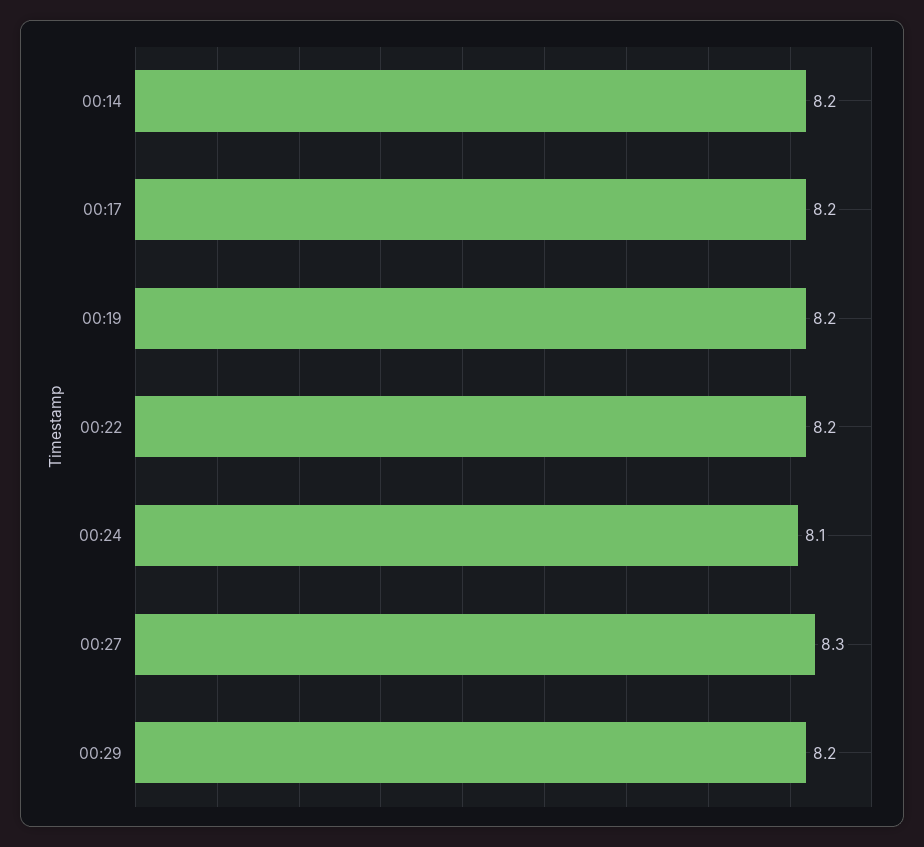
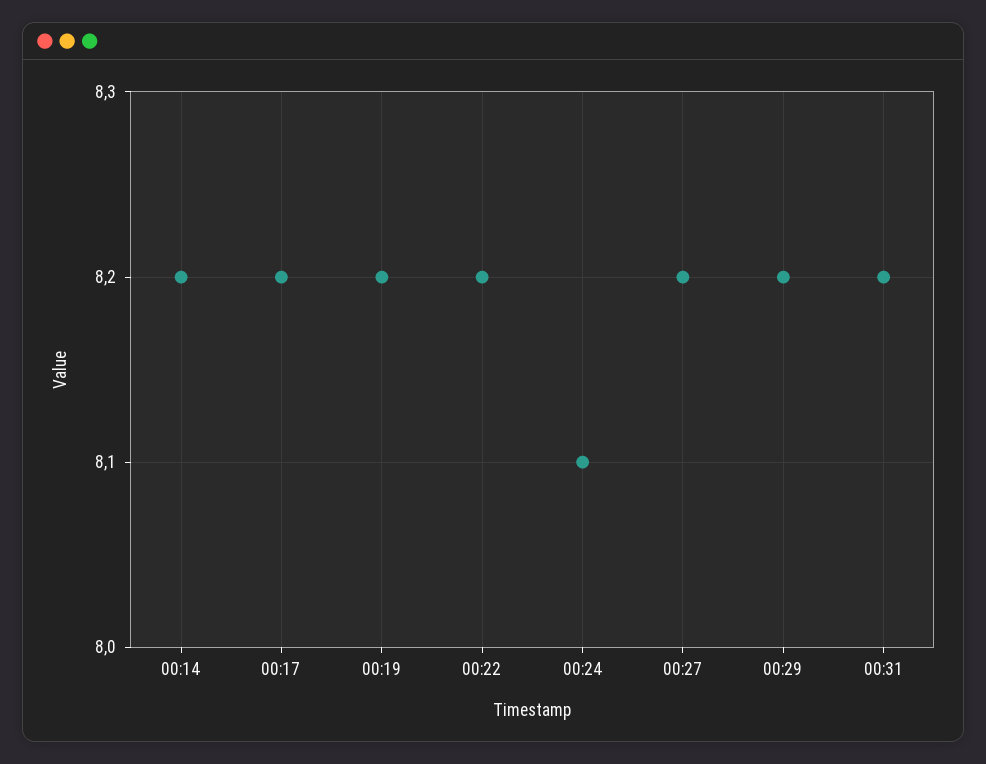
00:27: 8.3 -> 8.2
00:31: none -> 8.2

